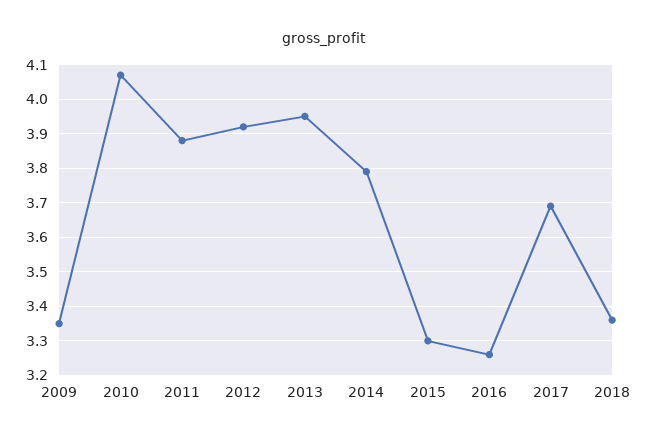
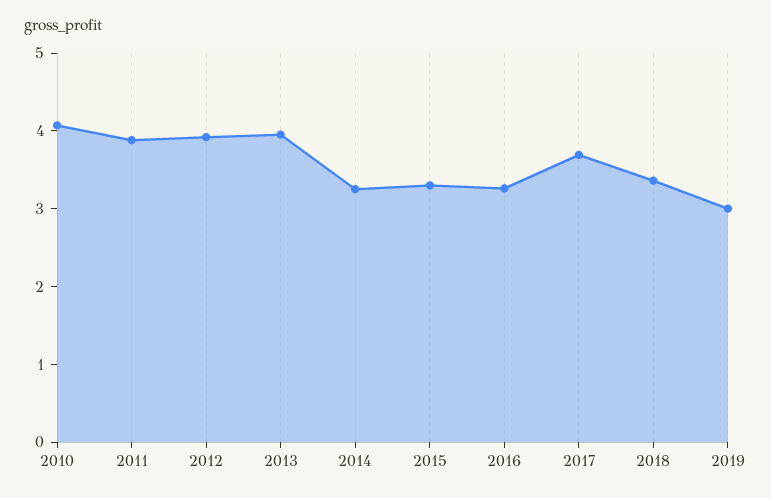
2009: 3.35 -> none
2014: 3.8 -> 3.2
2019: none -> 3

